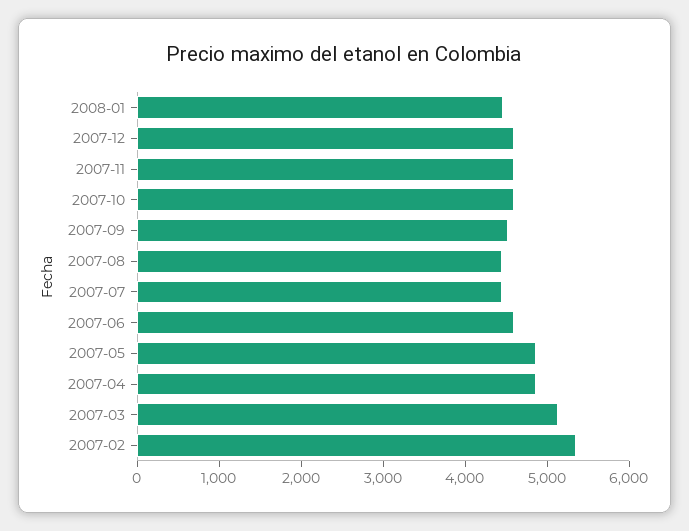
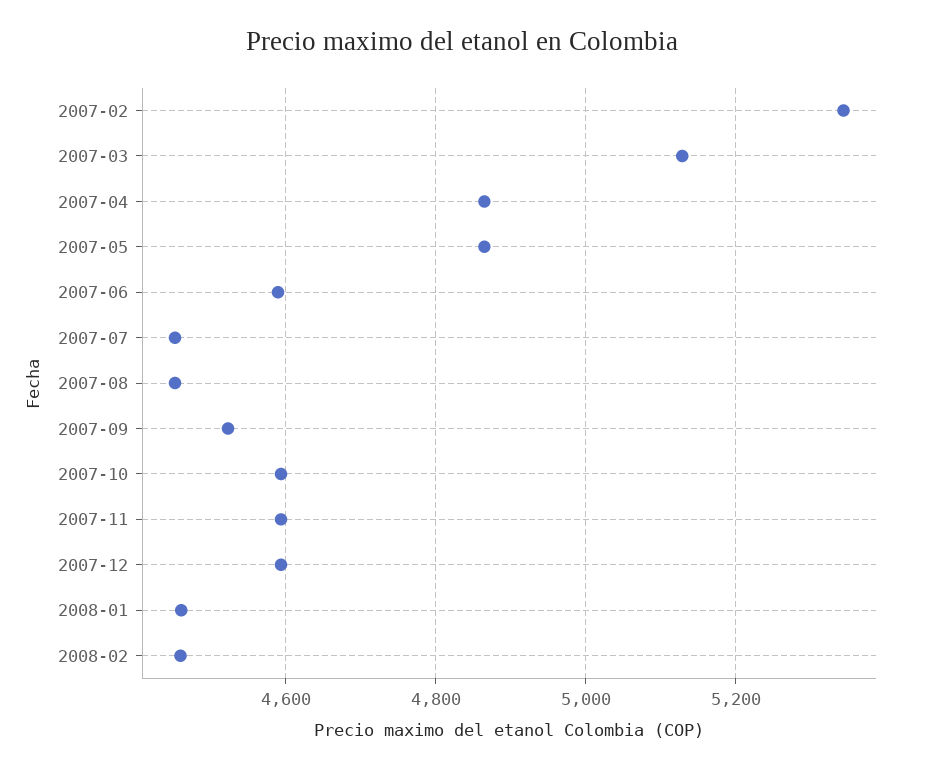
2008-02: none -> 4460

